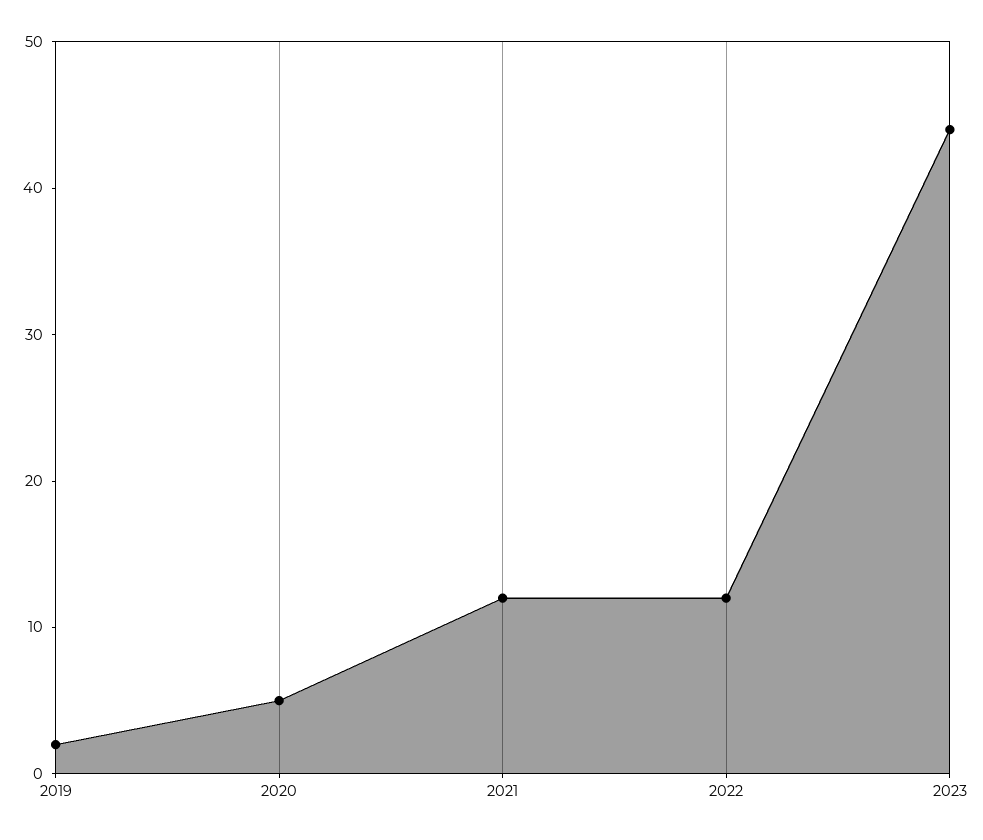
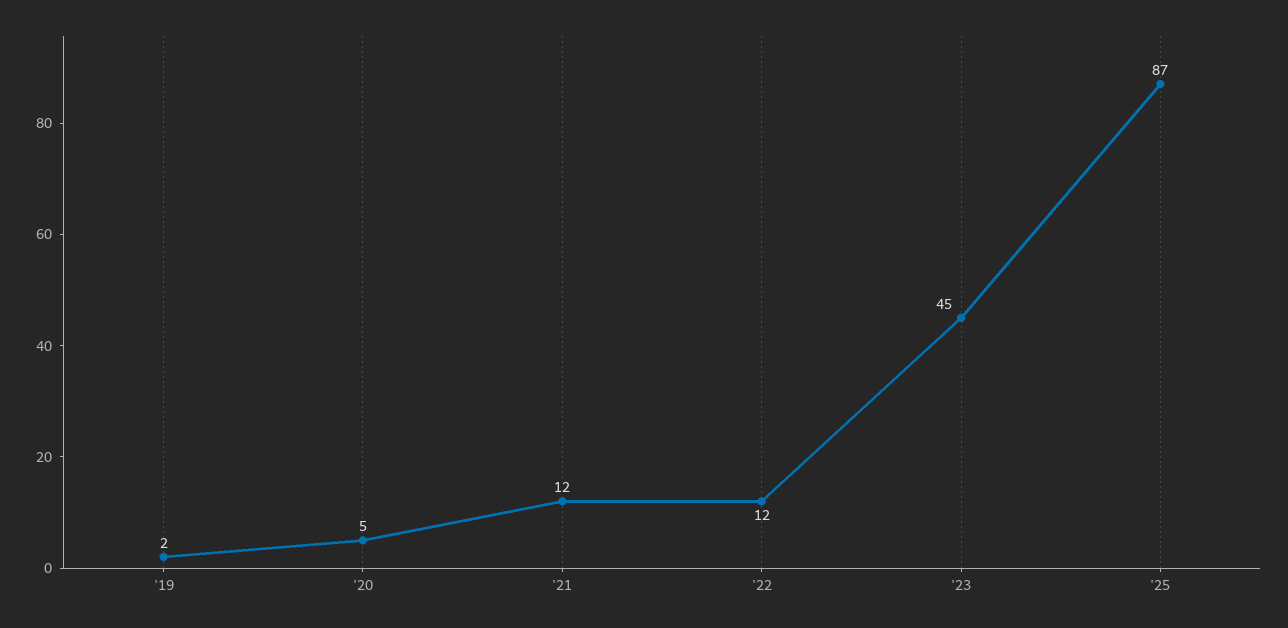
2023: 44 -> 45
'25: none -> 87

